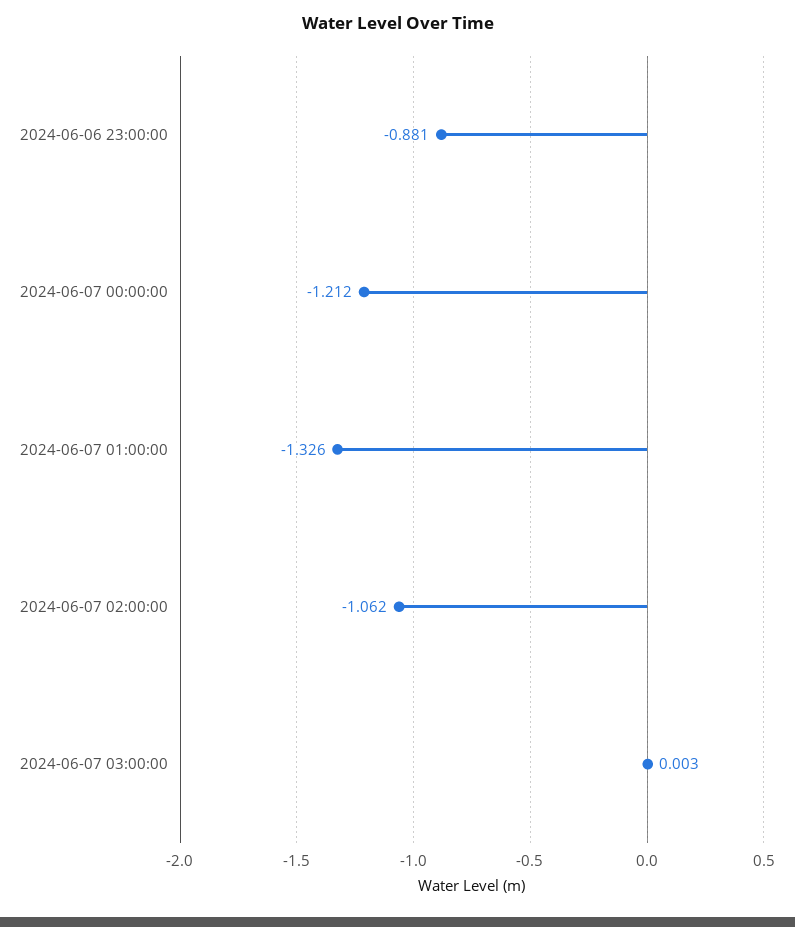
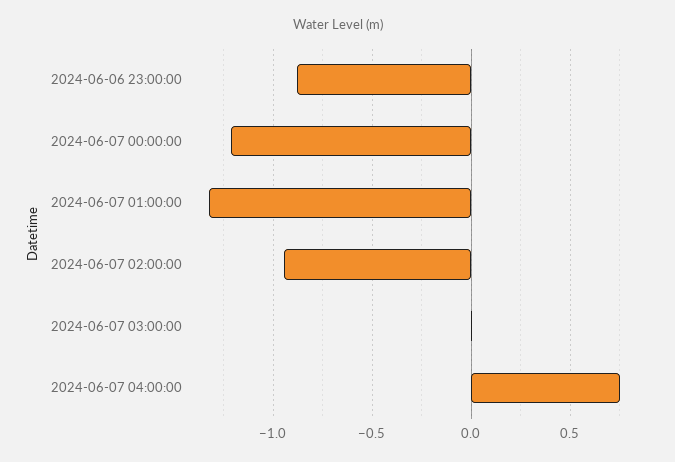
2024-06-07 02:00:00: -1.062 -> -0.95
2024-06-07 04:00:00: none -> 0.75

